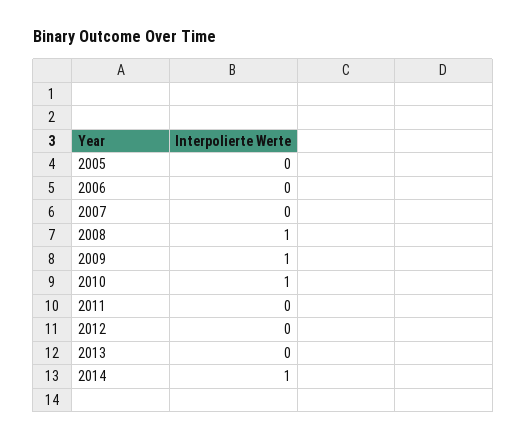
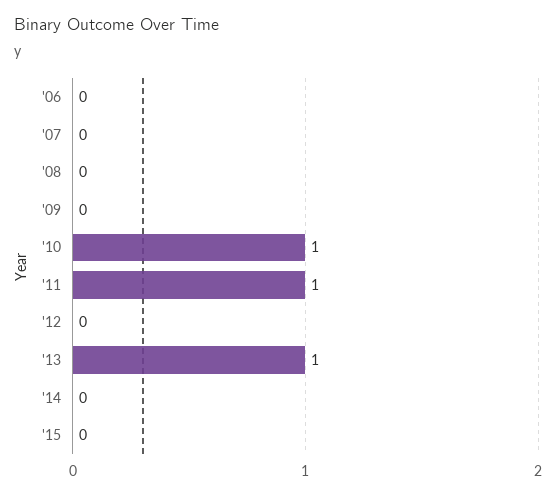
2005: 0 -> none
2008: 1 -> 0
2009: 1 -> 0
2011: 0 -> 1
2013: 0 -> 1
2014: 1 -> 0
'15: none -> 0

